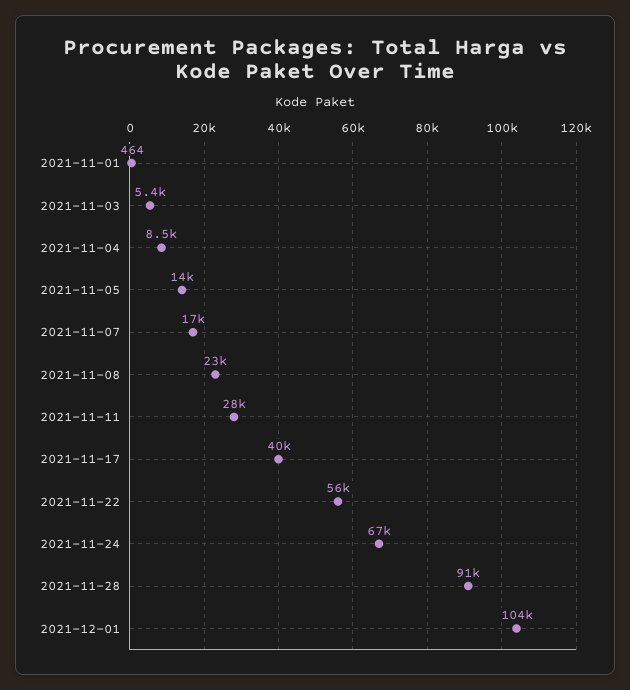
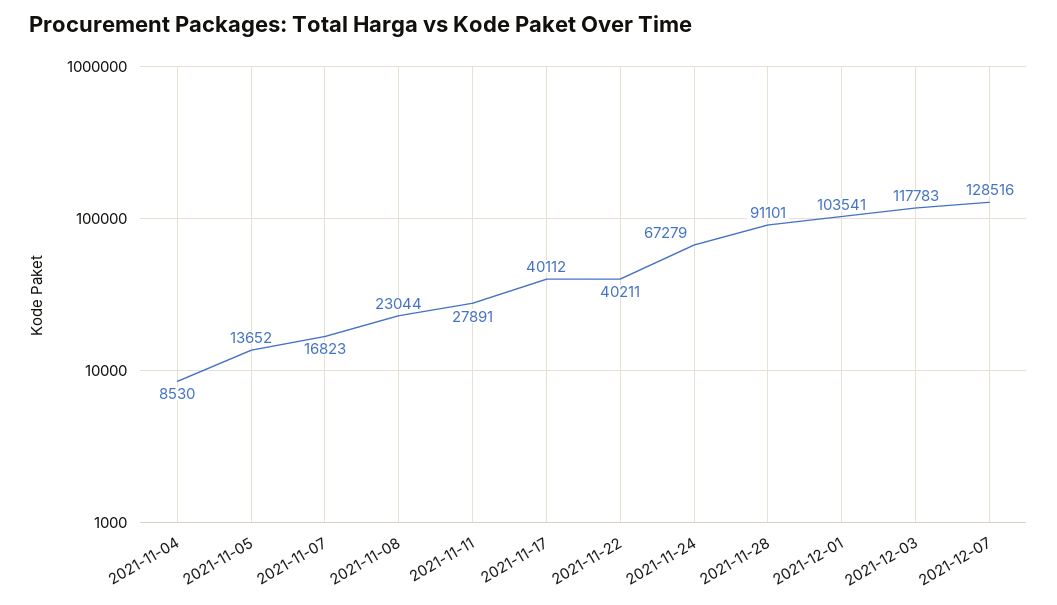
2021-11-01: 464 -> none
2021-11-03: 5400 -> none
2021-11-22: 56000 -> 40211
2021-12-03: none -> 117783
2021-12-07: none -> 128516

